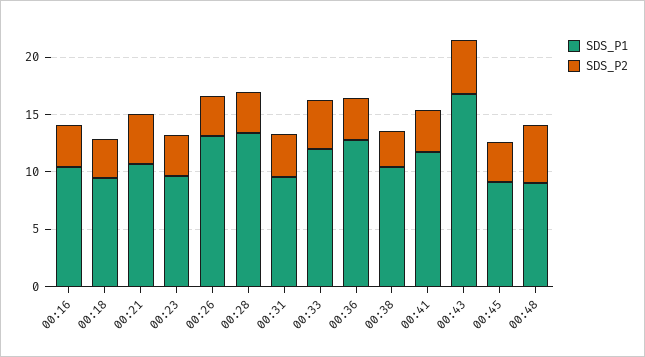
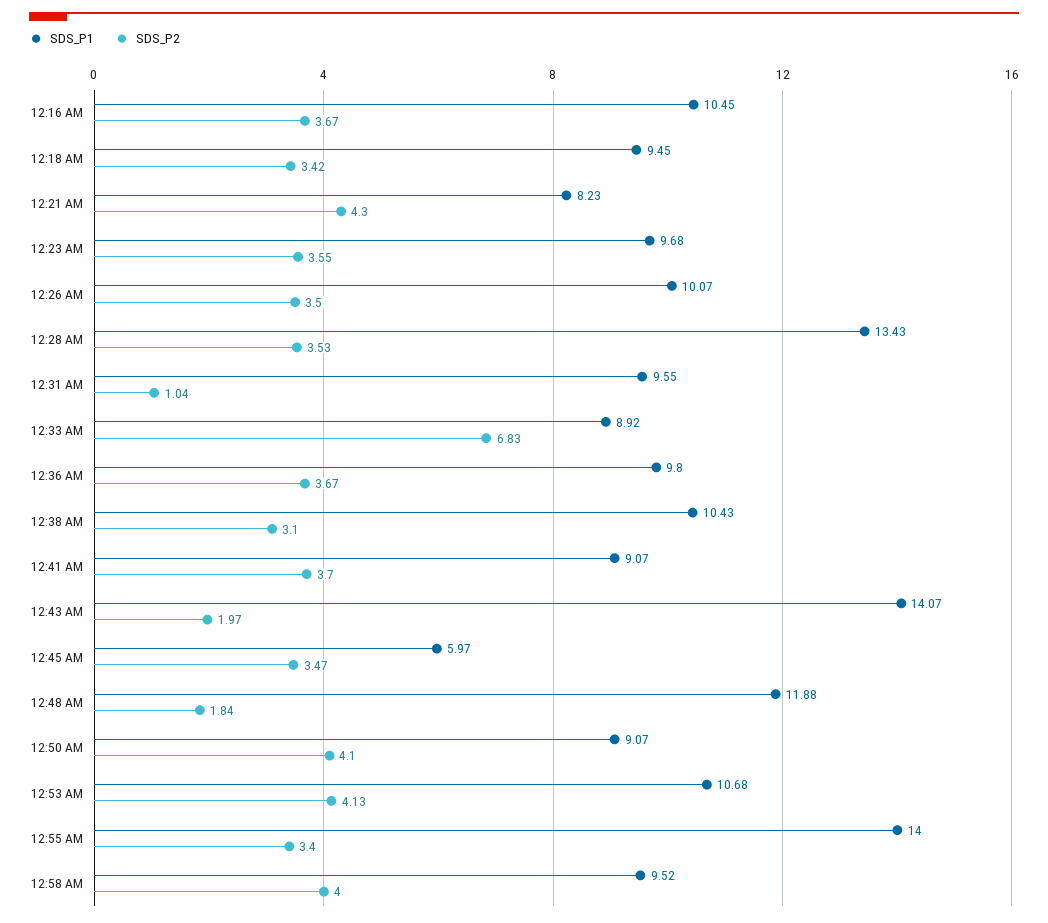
SDS_P1, 00:21: 11 -> 8.23
SDS_P1, 00:26: 13 -> 10.07
SDS_P2, 00:31: 4 -> 1.04
SDS_P1, 00:33: 12 -> 8.92
SDS_P2, 00:33: 4 -> 6.83
SDS_P1, 00:36: 13 -> 9.8
SDS_P1, 00:41: 12 -> 9.07
SDS_P1, 00:43: 17 -> 14.07
SDS_P2, 00:43: 5 -> 1.97
SDS_P1, 00:45: 9 -> 5.97
SDS_P1, 00:48: 9 -> 11.88
SDS_P2, 00:48: 5 -> 1.84
SDS_P1, 12:50 AM: none -> 9.07
SDS_P2, 12:50 AM: none -> 4.1
SDS_P1, 12:53 AM: none -> 10.68
SDS_P2, 12:53 AM: none -> 4.13
SDS_P1, 12:55 AM: none -> 14
SDS_P2, 12:55 AM: none -> 3.4
SDS_P1, 12:58 AM: none -> 9.52
SDS_P2, 12:58 AM: none -> 4

